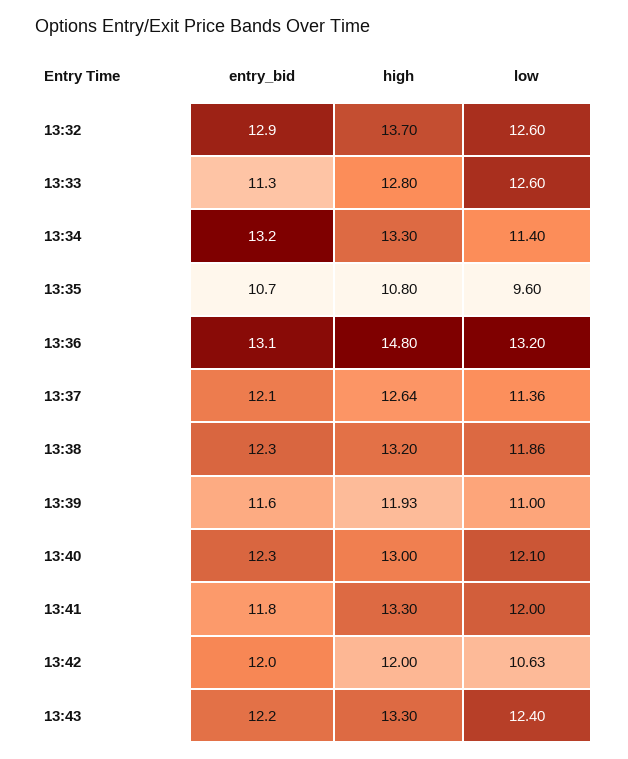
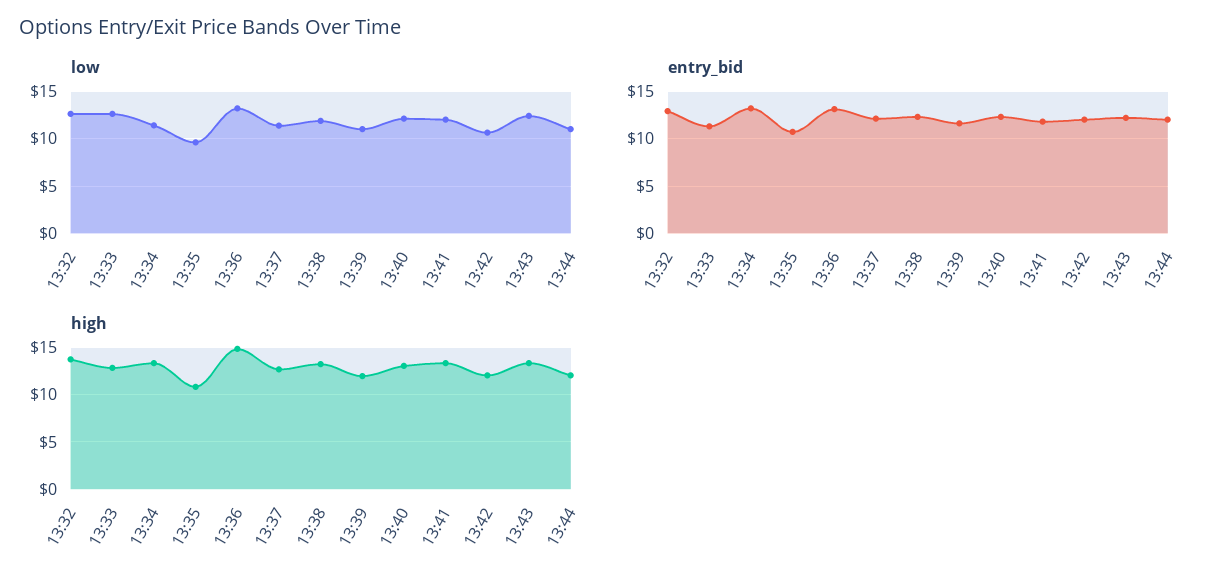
low, 13:44: none -> 11
entry_bid, 13:44: none -> 12
high, 13:44: none -> 12

